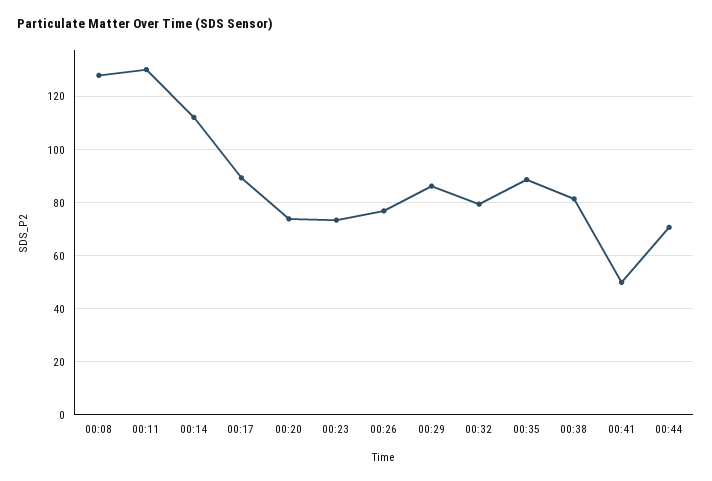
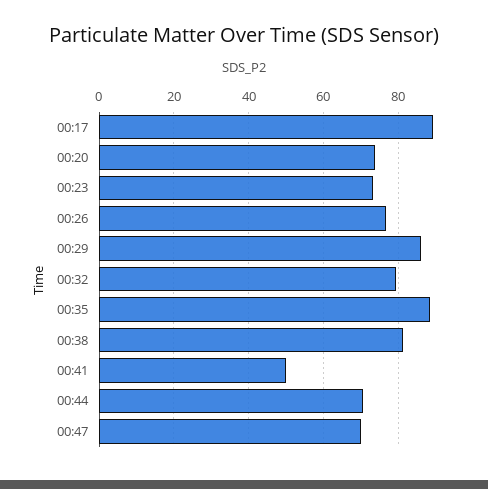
00:08: 127.5 -> none
00:11: 130 -> none
00:14: 112.5 -> none
00:47: none -> 70

